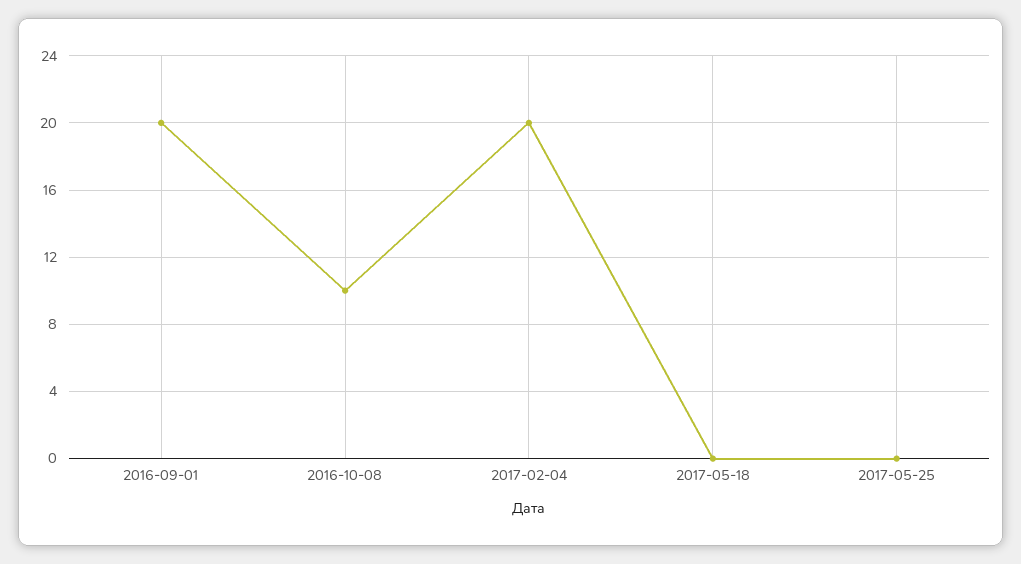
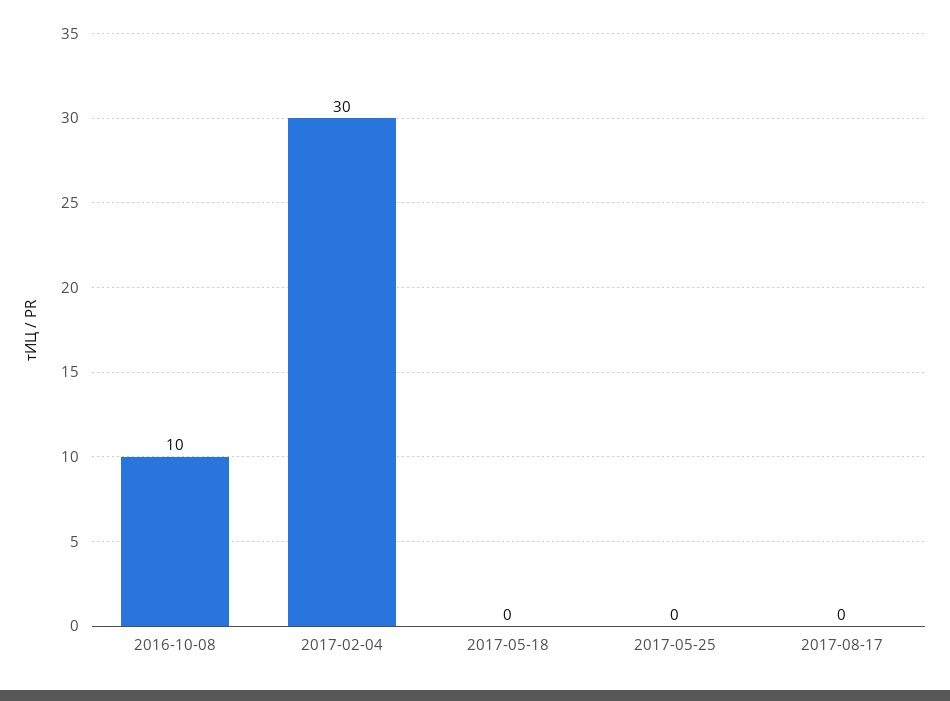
2016-09-01: 20 -> none
2017-02-04: 20 -> 30
2017-08-17: none -> 0

